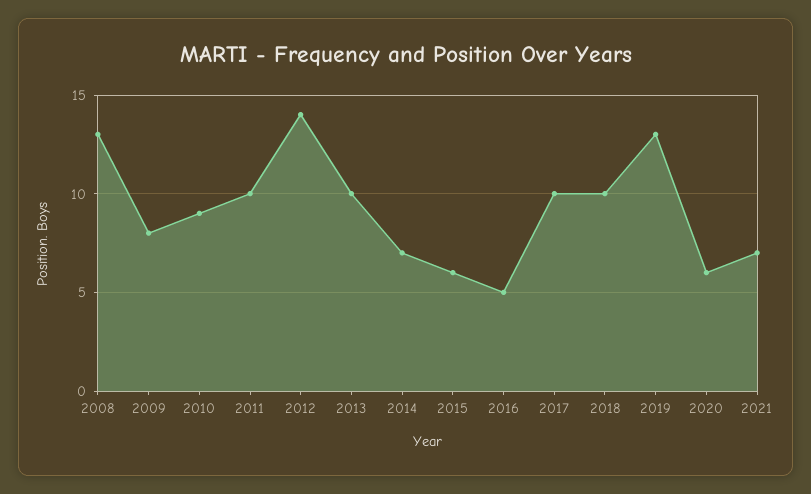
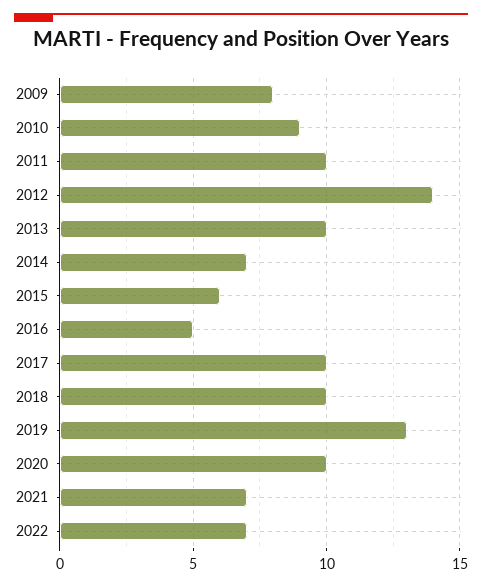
2008: 13 -> none
2020: 6 -> 10
2022: none -> 7

